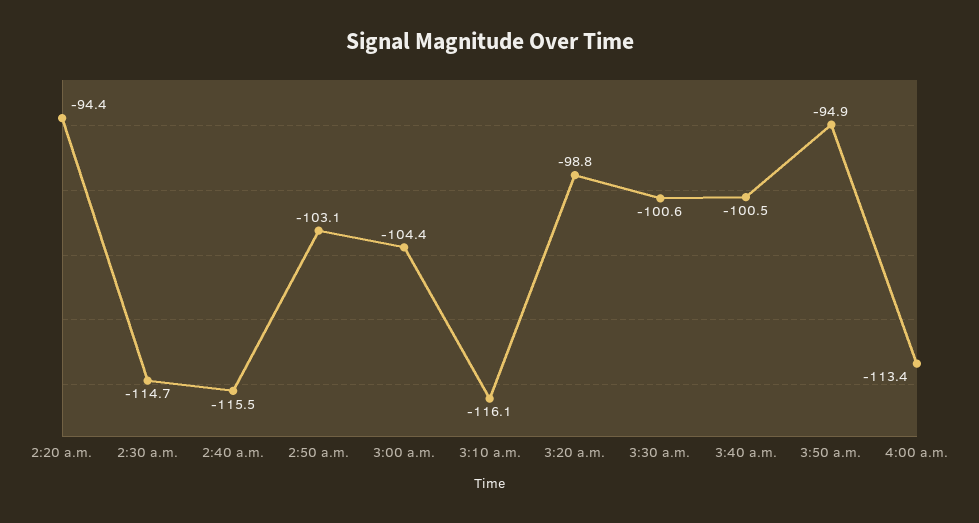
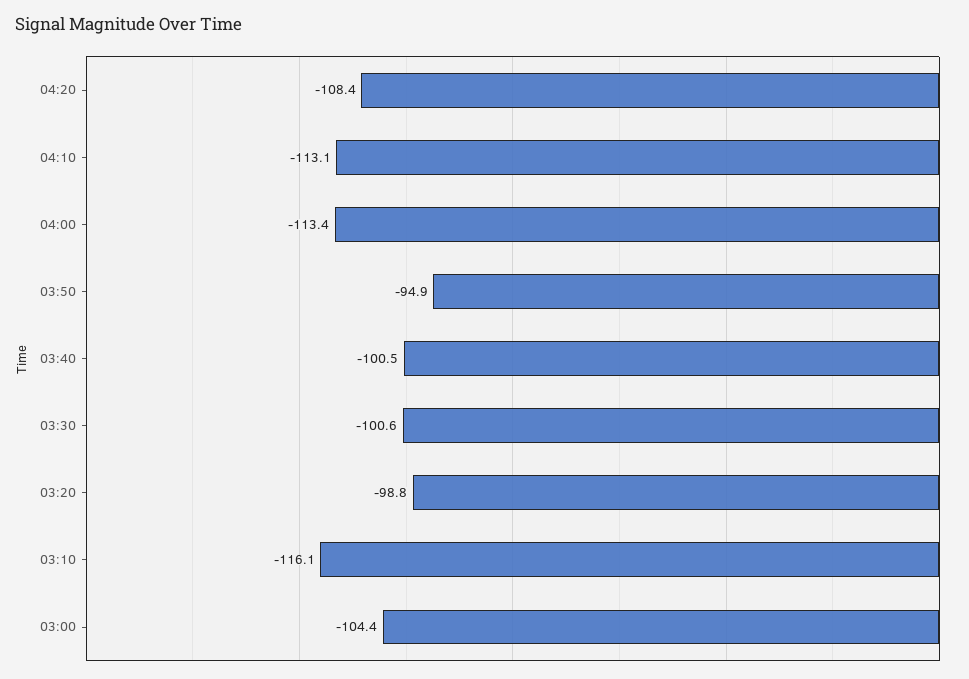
2:20 a.m.: -94.4 -> none
2:30 a.m.: -114.7 -> none
2:40 a.m.: -115.5 -> none
2:50 a.m.: -103.1 -> none
04:20: none -> -108.4
04:10: none -> -113.1

